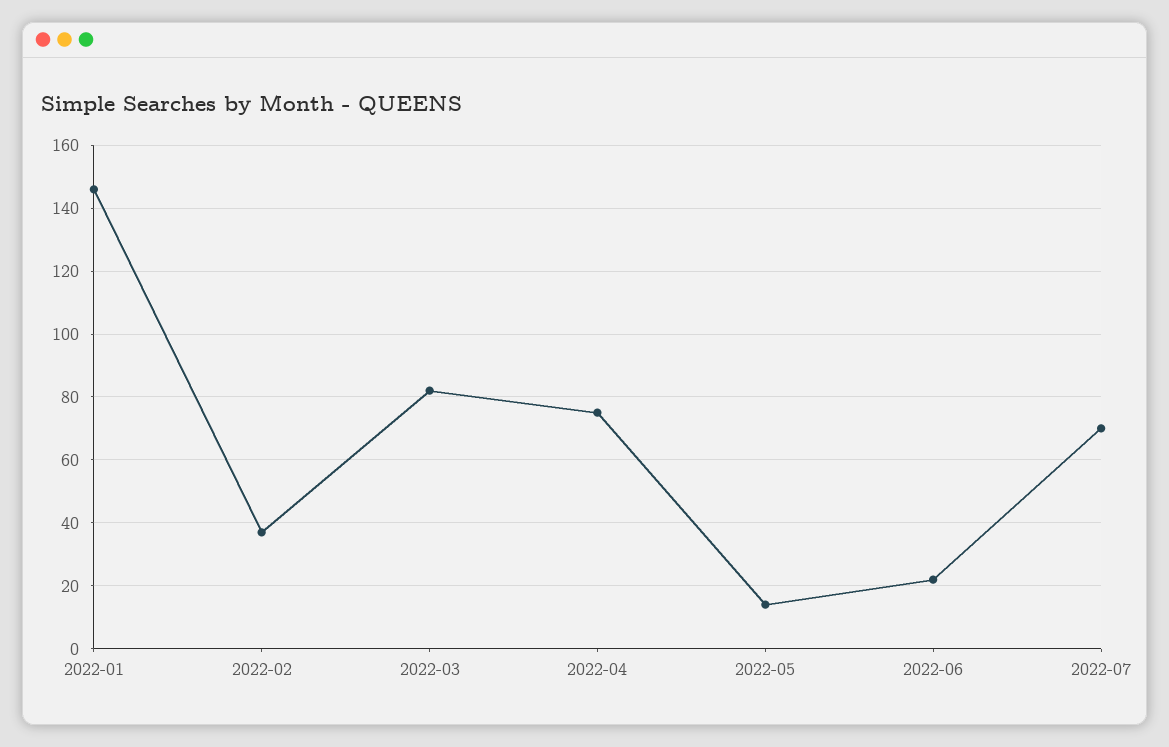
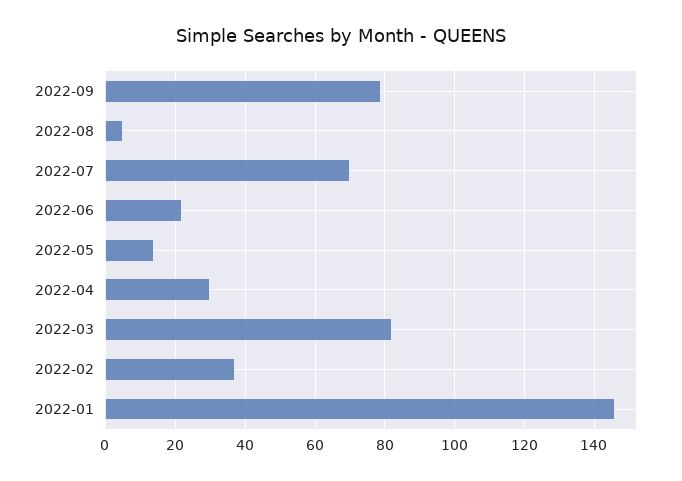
2022-04: 75 -> 30
2022-09: none -> 80
2022-08: none -> 5

